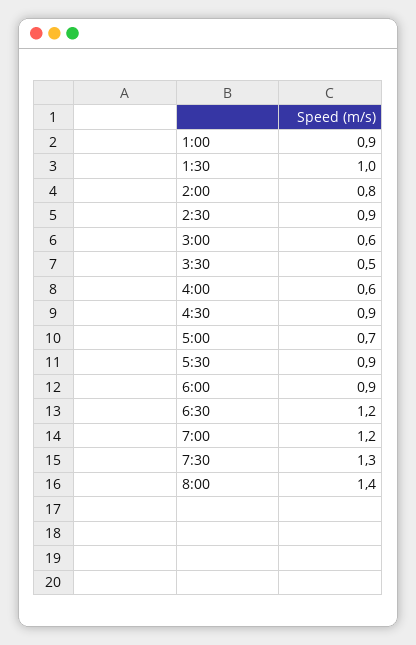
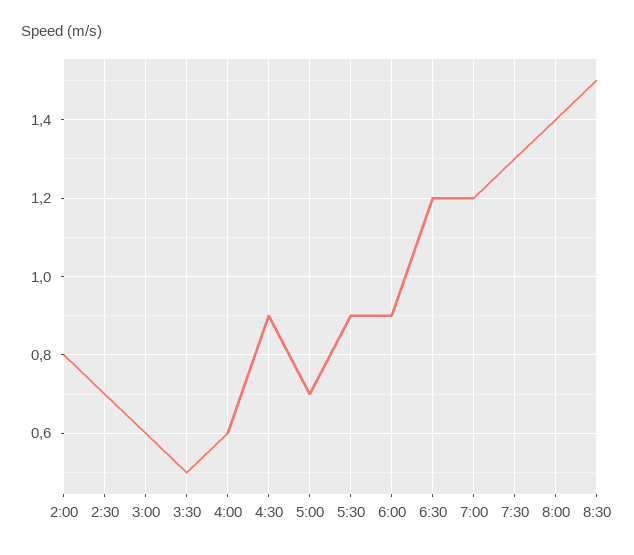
1:00: 0.9 -> none
1:30: 1 -> none
2:30: 0.9 -> 0.7
8:30: none -> 1.5

